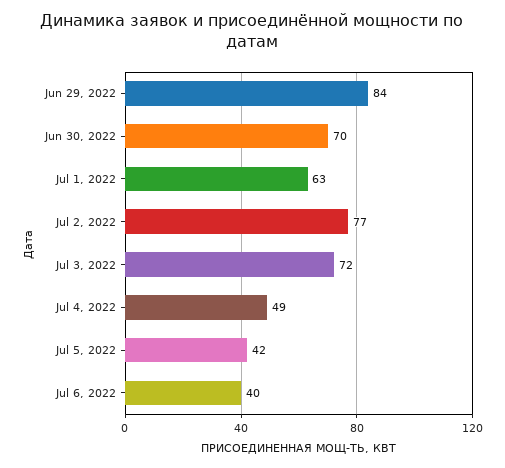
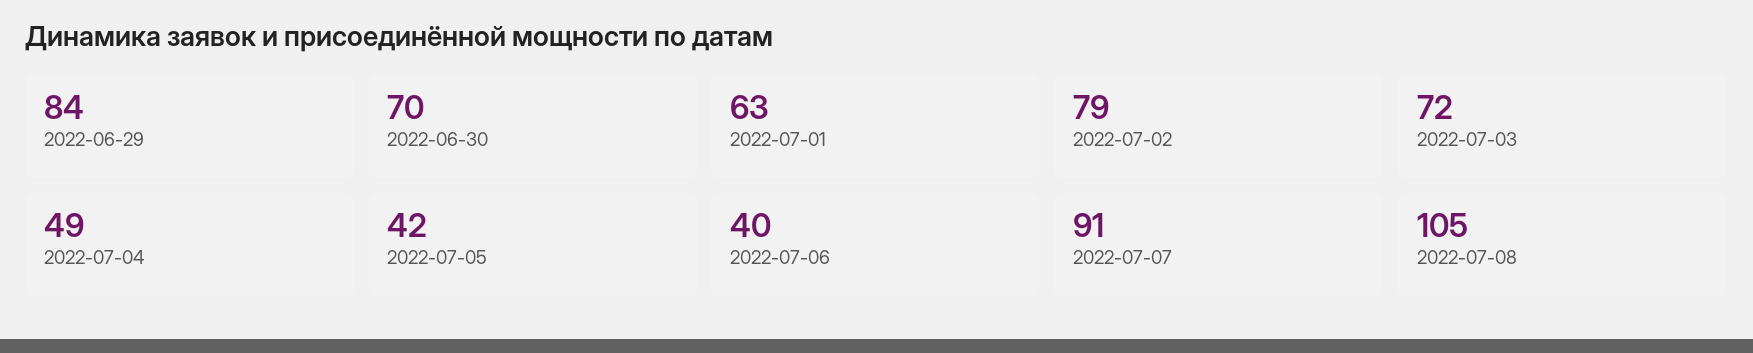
Jul 2, 2022: 77 -> 79
2022-07-07: none -> 91
2022-07-08: none -> 105

